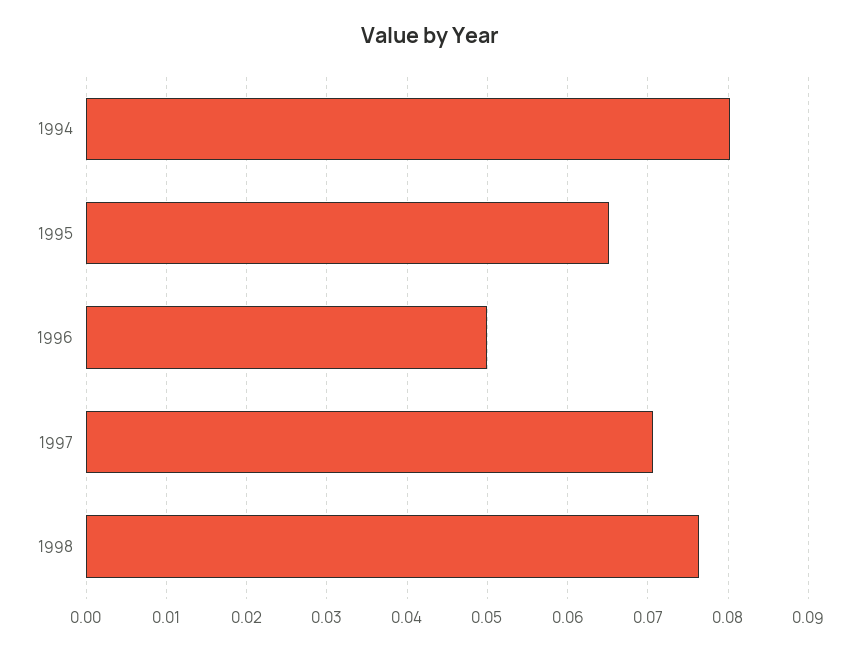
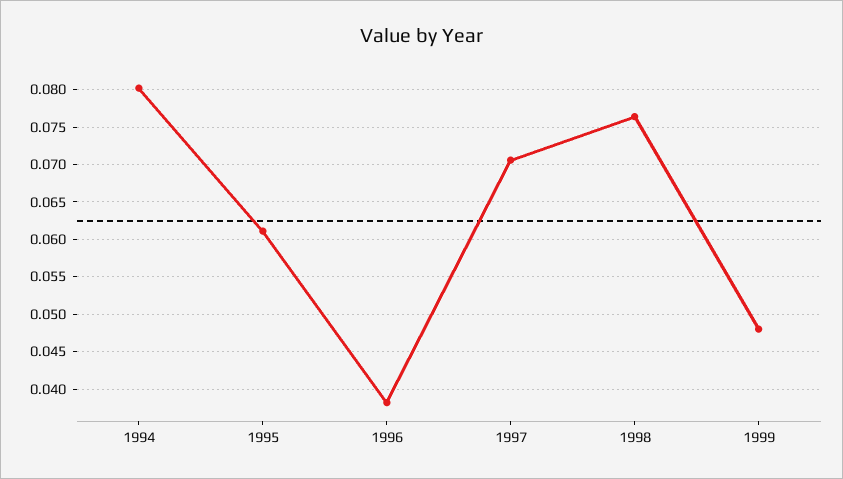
1995: 0.065 -> 0.061
1996: 0.05 -> 0.038
1999: none -> 0.048

